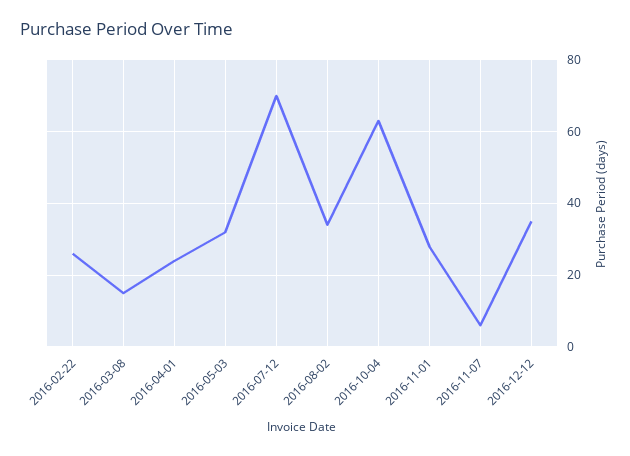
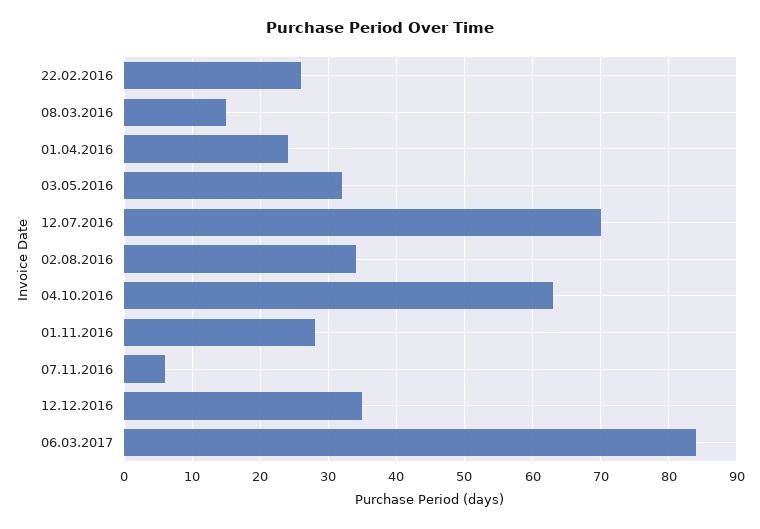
06.03.2017: none -> 84

